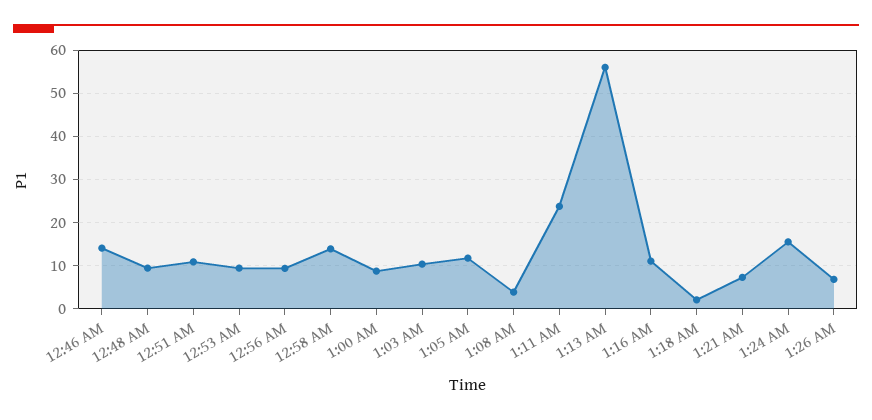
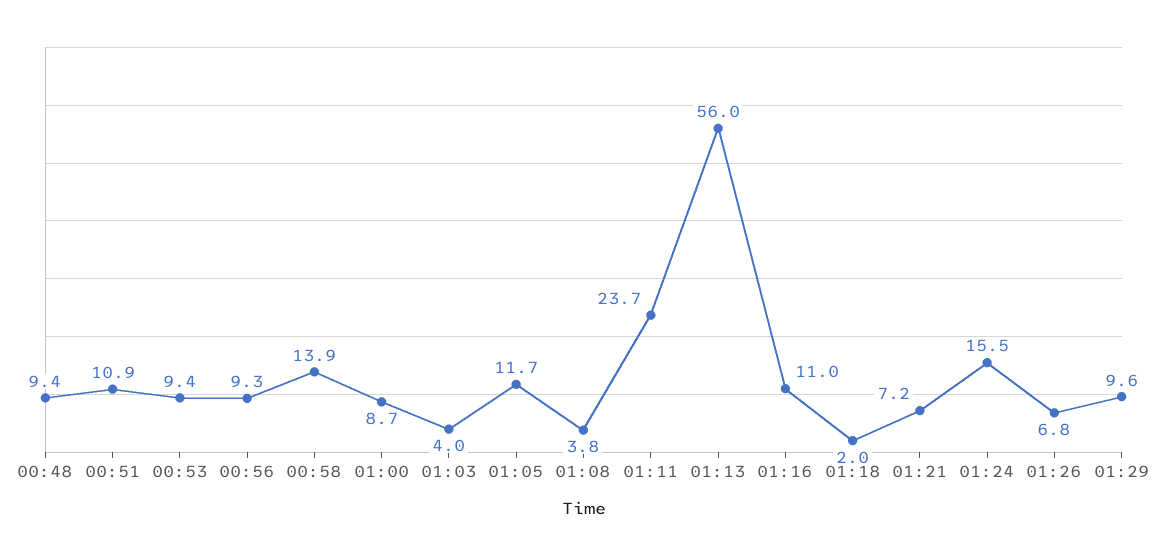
12:46 AM: 14 -> none
1:03 AM: 10 -> 4
01:29: none -> 9.6

